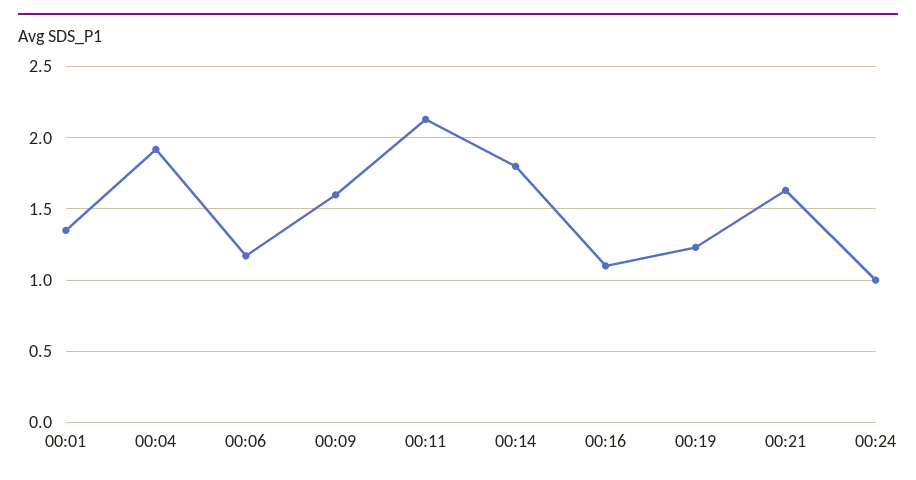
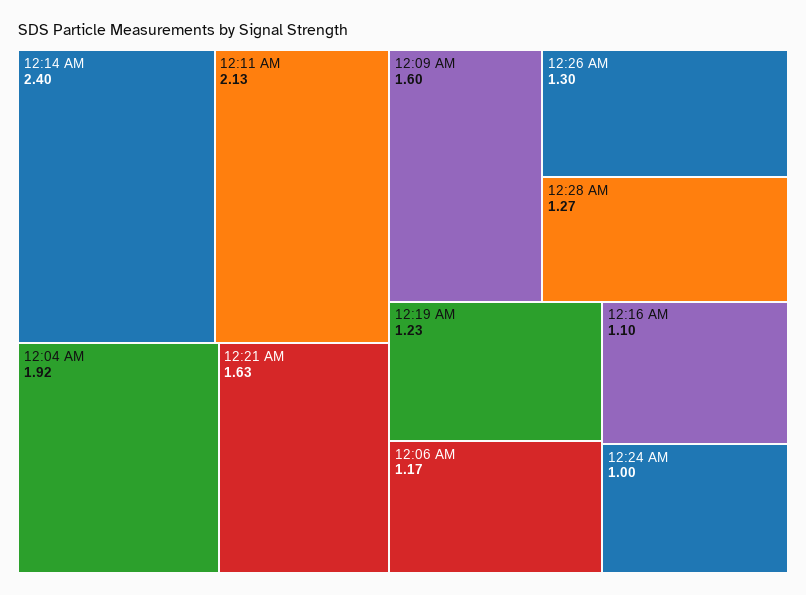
00:01: 1.35 -> none
00:14: 1.8 -> 2.4
12:26 AM: none -> 1.3
12:28 AM: none -> 1.27

